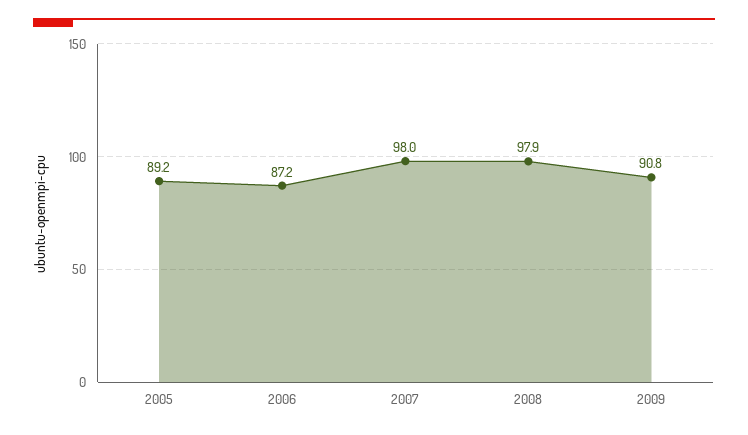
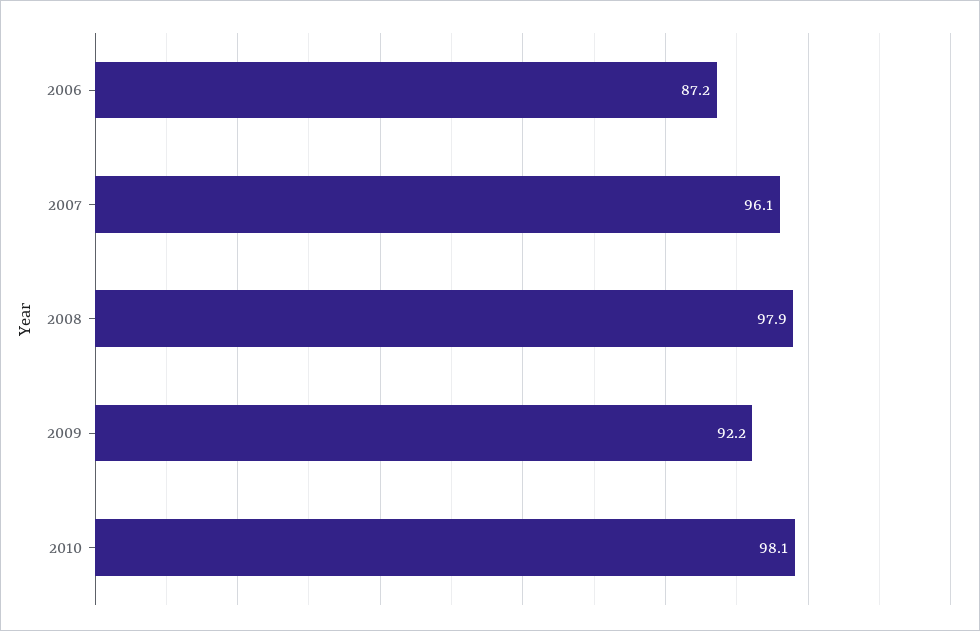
2005: 89.2 -> none
2007: 98 -> 96.1
2009: 90.8 -> 92.2
2010: none -> 98.1

